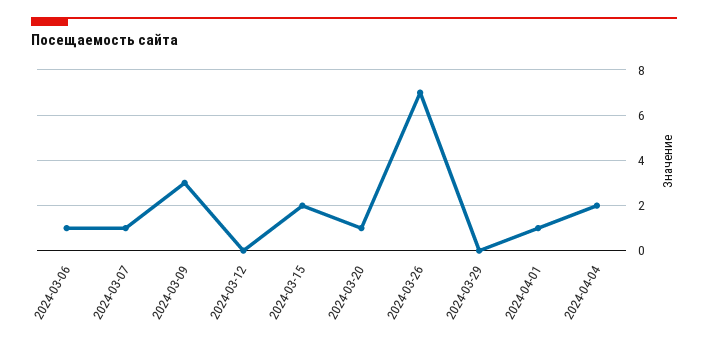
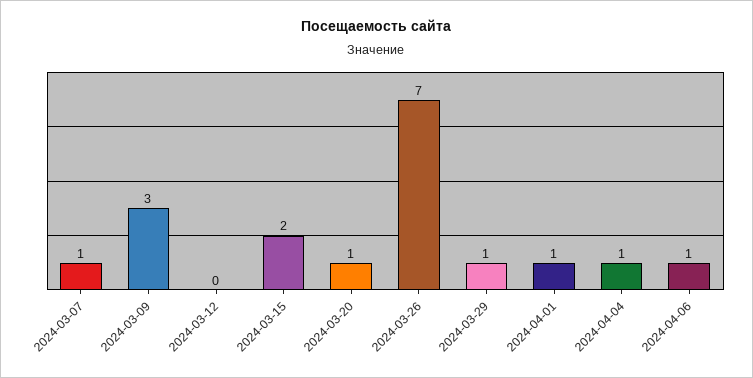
2024-03-06: 1 -> none
2024-03-29: 0 -> 1
2024-04-04: 2 -> 1
2024-04-06: none -> 1

